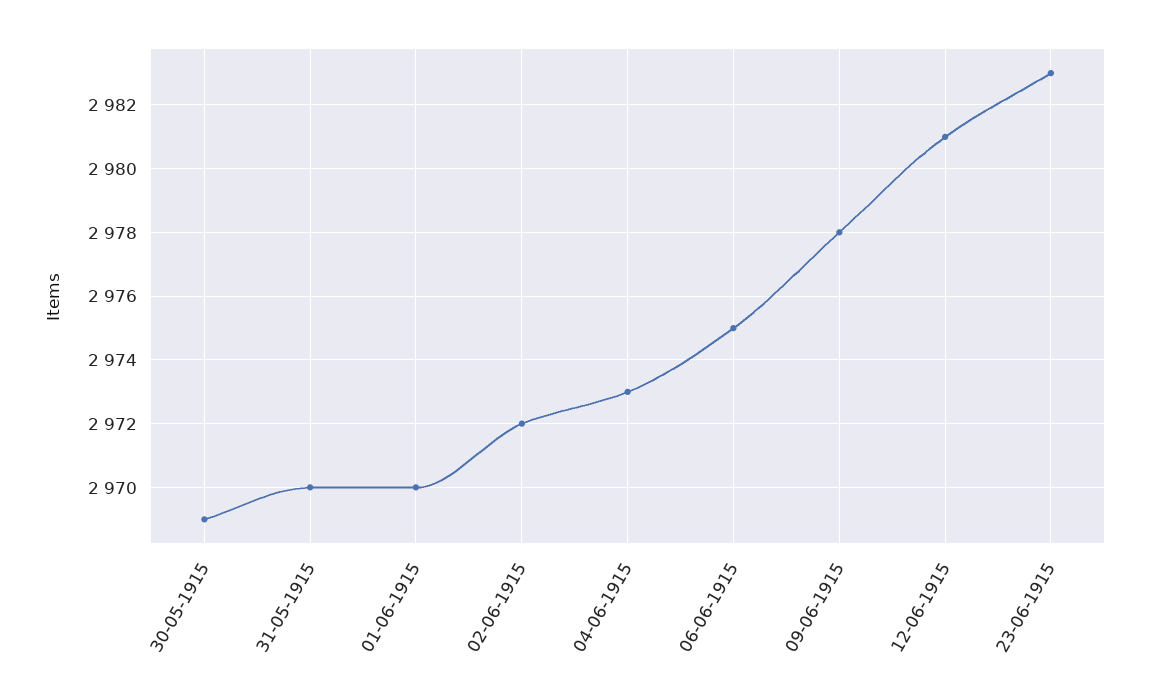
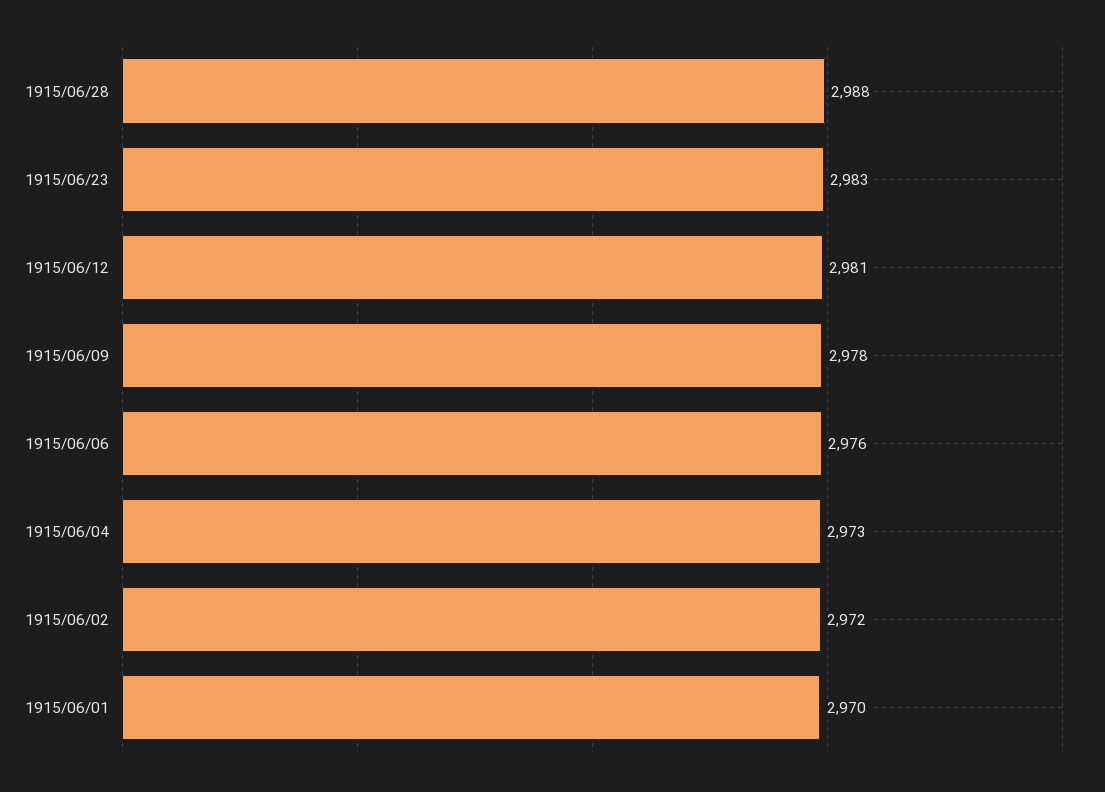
30-05-1915: 2969 -> none
31-05-1915: 2970 -> none
06-06-1915: 2975 -> 2976
1915/06/28: none -> 2988

